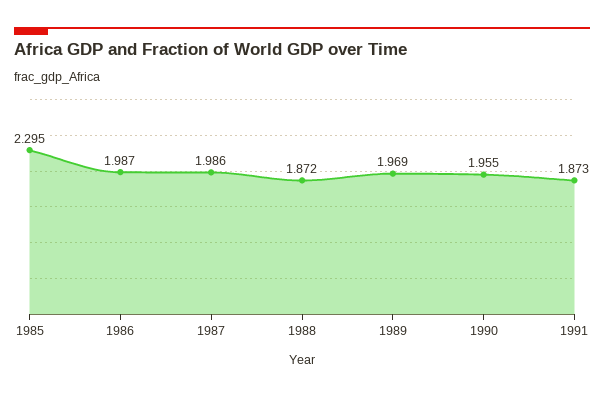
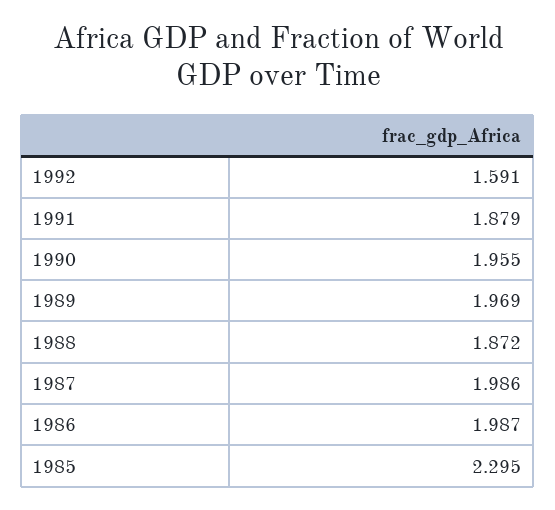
1991: 1.873 -> 1.879
1992: none -> 1.591

